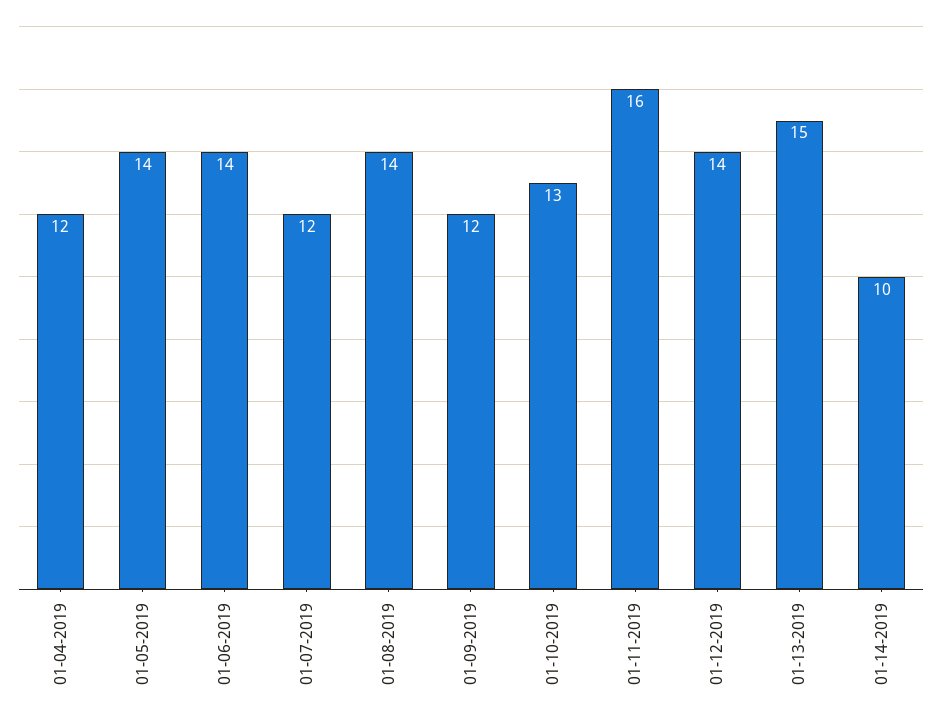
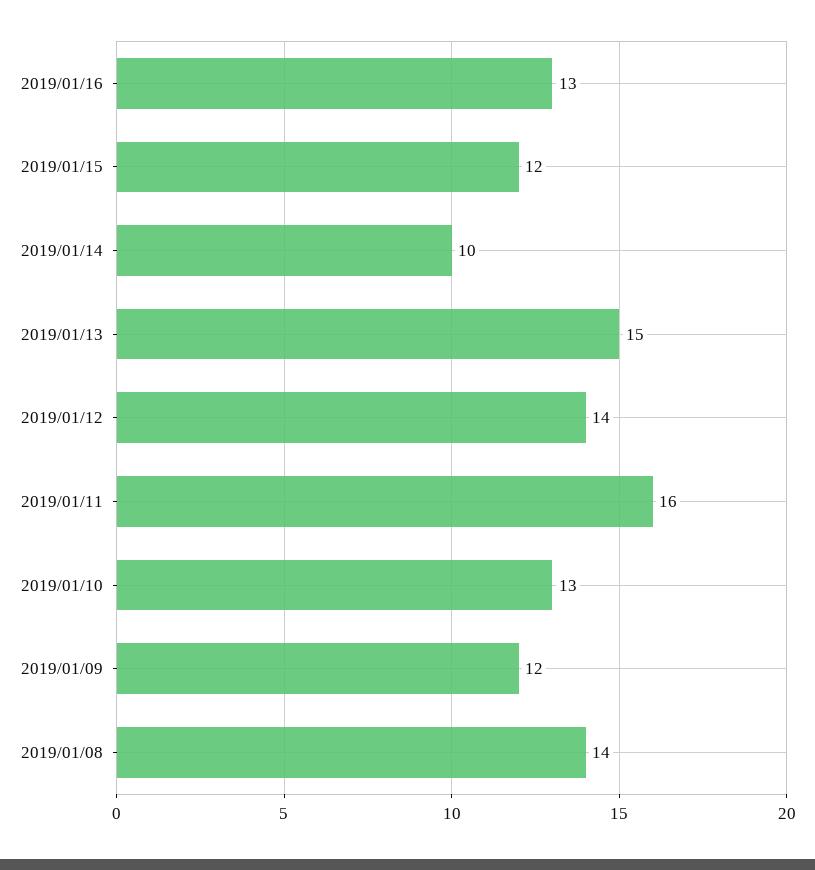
01-04-2019: 12 -> none
01-05-2019: 14 -> none
01-06-2019: 14 -> none
01-07-2019: 12 -> none
2019/01/16: none -> 13
2019/01/15: none -> 12

